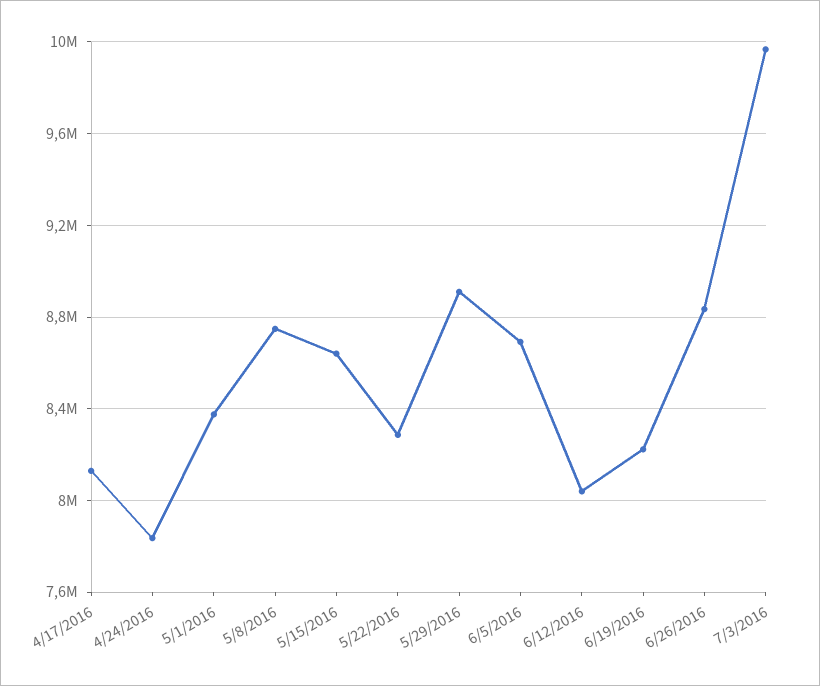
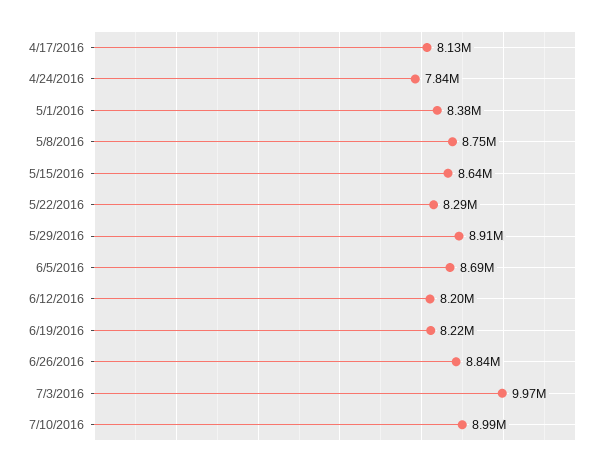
6/12/2016: 8050000 -> 8200000
7/10/2016: none -> 8990000

